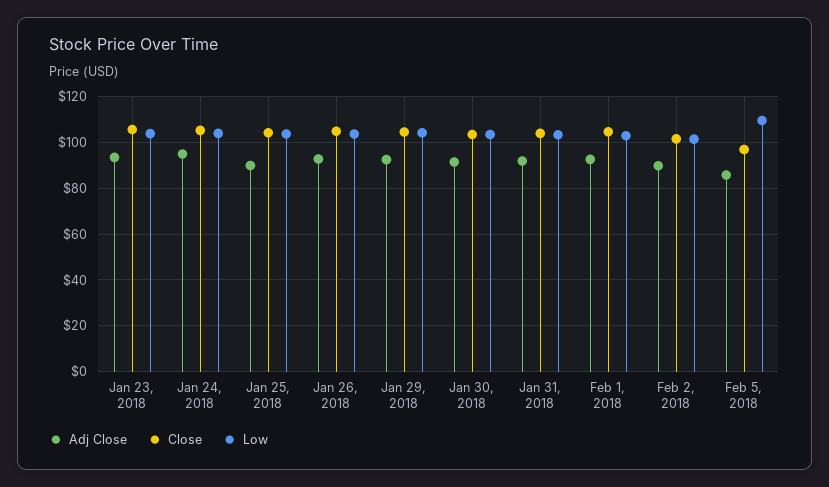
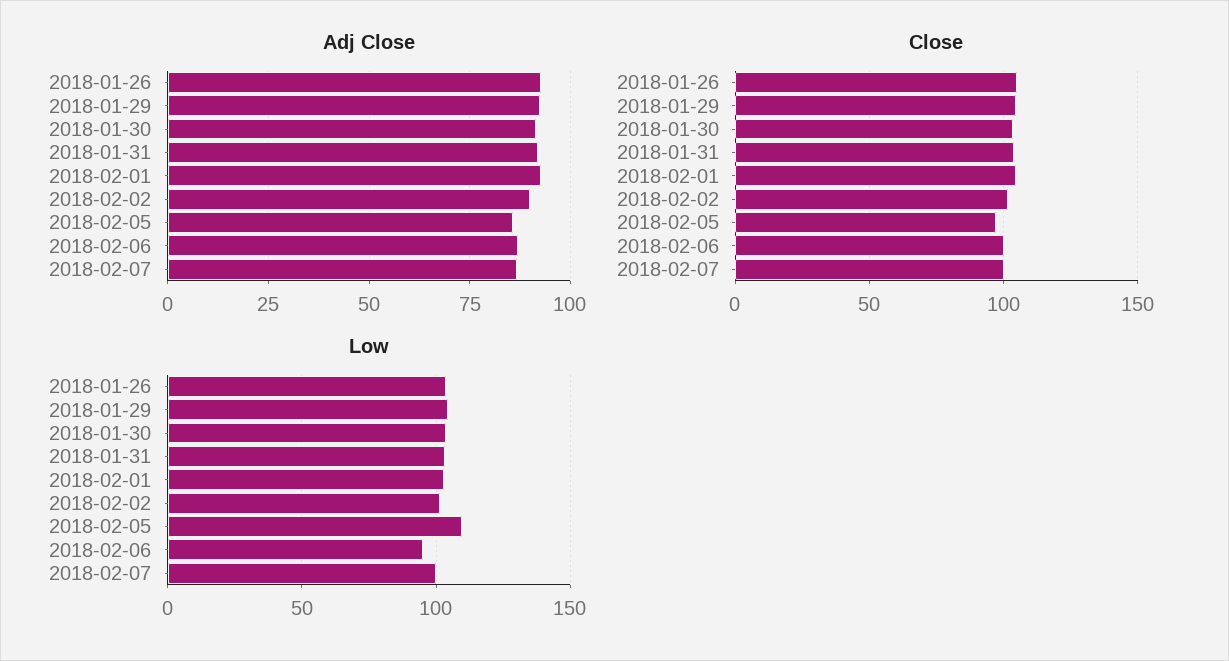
Adj Close, Jan 23, 2018: 95 -> none
Close, Jan 23, 2018: 105 -> none
Low, Jan 23, 2018: 105 -> none
Adj Close, Jan 24, 2018: 95 -> none
Close, Jan 24, 2018: 105 -> none
Low, Jan 24, 2018: 105 -> none
Adj Close, Jan 25, 2018: 90 -> none
Close, Jan 25, 2018: 105 -> none
Low, Jan 25, 2018: 105 -> none
Adj Close, 2018-02-06: none -> 87.5
Adj Close, 2018-02-07: none -> 87.5
Close, 2018-02-06: none -> 100
Close, 2018-02-07: none -> 100
Low, 2018-02-06: none -> 95
Low, 2018-02-07: none -> 100

